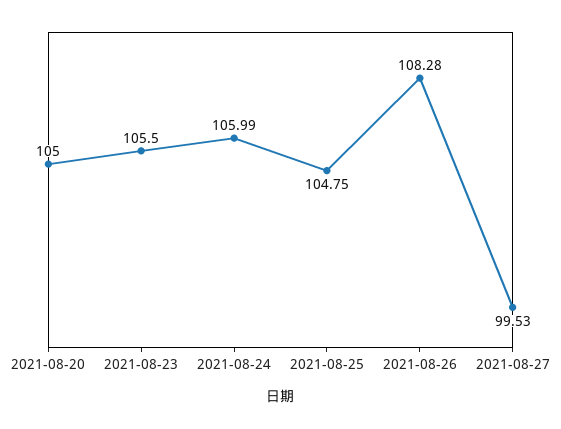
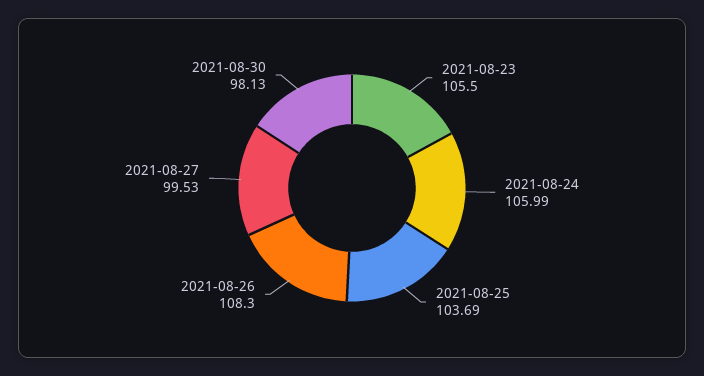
2021-08-20: 105 -> none
2021-08-25: 104.75 -> 103.69
2021-08-26: 108.28 -> 108.3
2021-08-30: none -> 98.13

